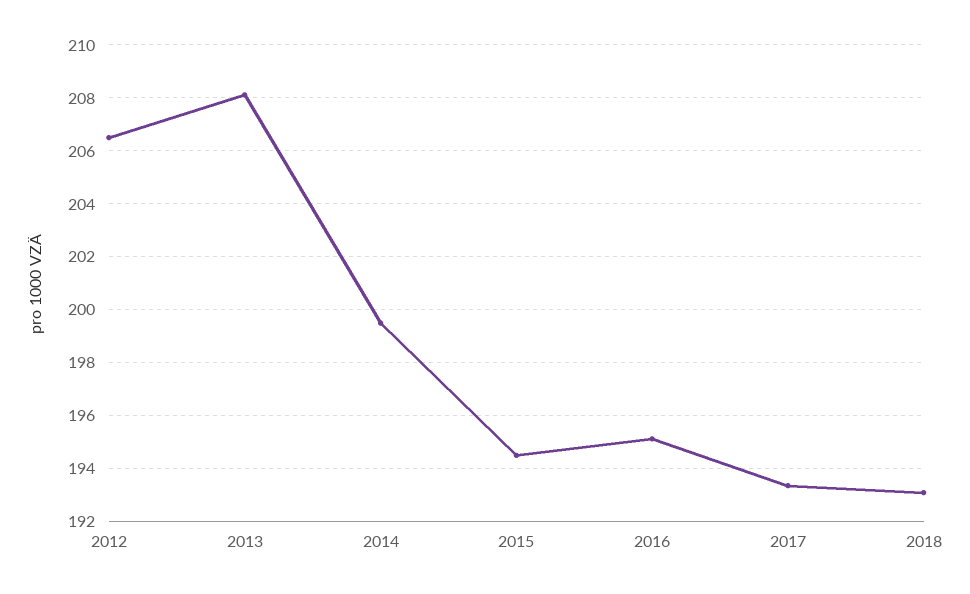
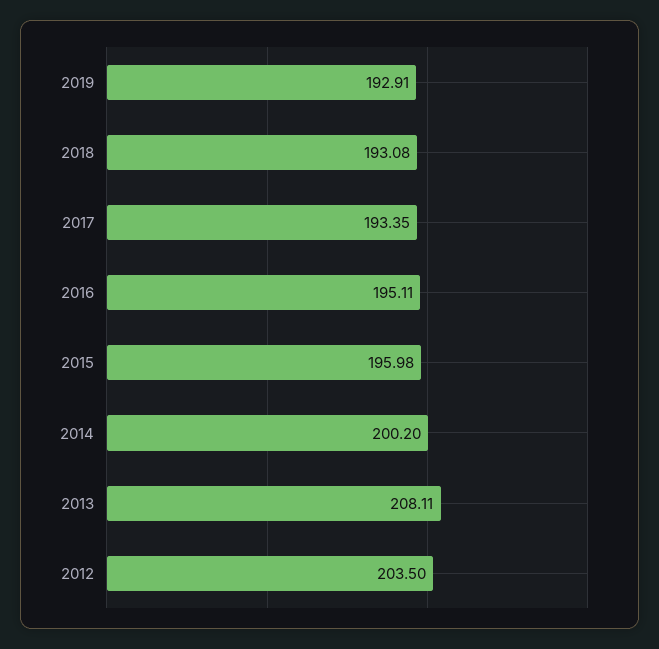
2012: 206.5 -> 203.5
2014: 199.5 -> 200.2
2015: 194.5 -> 195.98
2019: none -> 192.91

